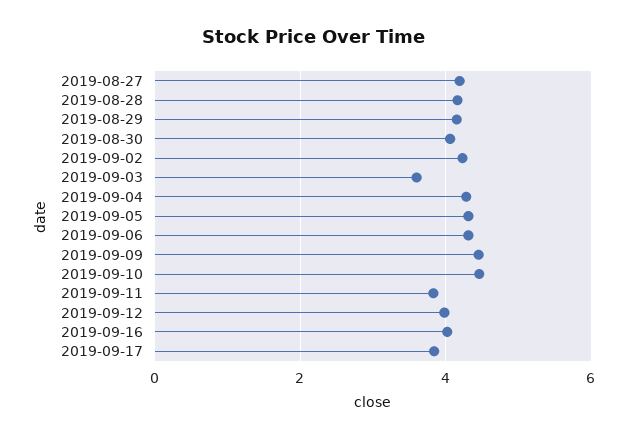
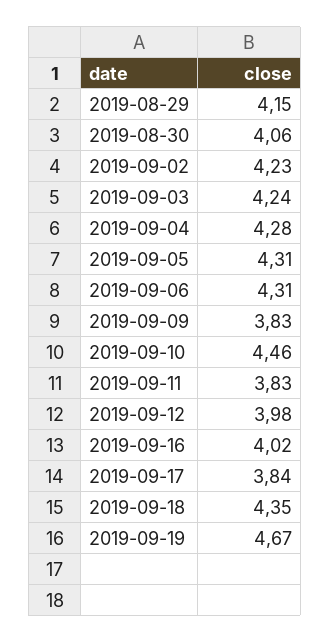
2019-08-27: 4.2 -> none
2019-08-28: 4.2 -> none
2019-09-03: 3.6 -> 4.24
2019-09-09: 4.4 -> 3.83
2019-09-18: none -> 4.35
2019-09-19: none -> 4.67

